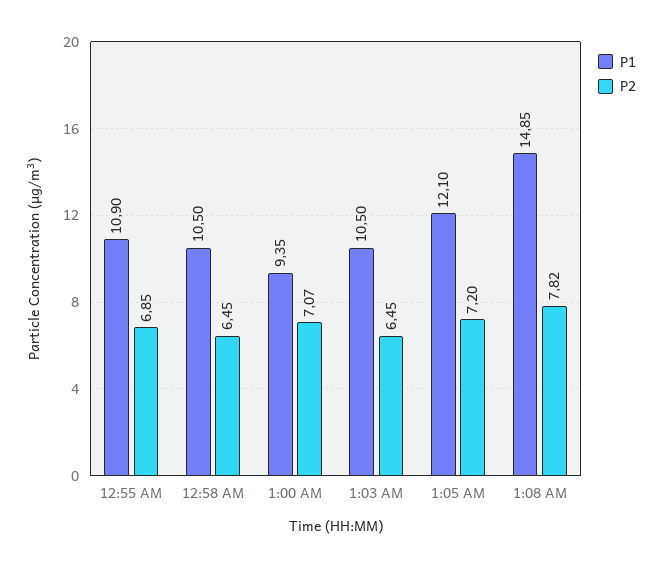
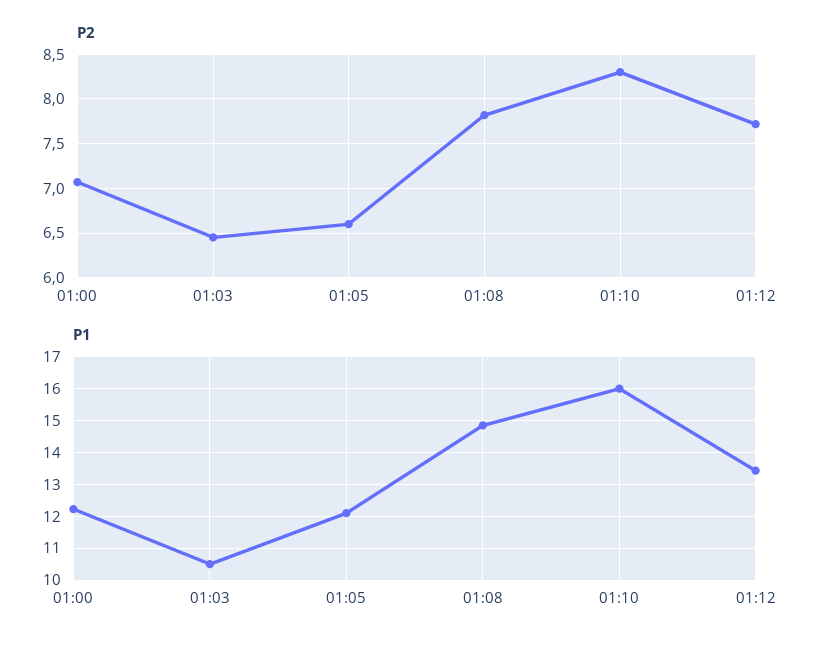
P1, 12:55 AM: 10.9 -> none
P2, 12:55 AM: 6.85 -> none
P1, 12:58 AM: 10.5 -> none
P2, 12:58 AM: 6.45 -> none
P1, 1:00 AM: 9.35 -> 12.2
P2, 1:05 AM: 7.2 -> 6.6
P2, 01:10: none -> 8.3
P2, 01:12: none -> 7.7
P1, 01:10: none -> 16
P1, 01:12: none -> 13.4

